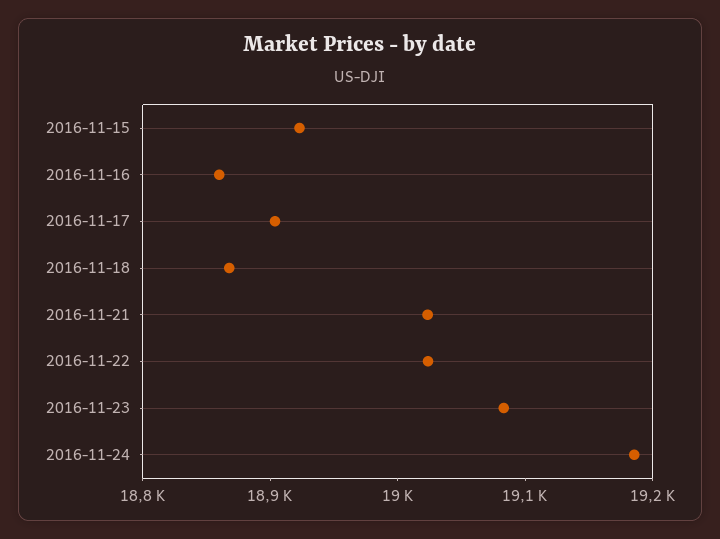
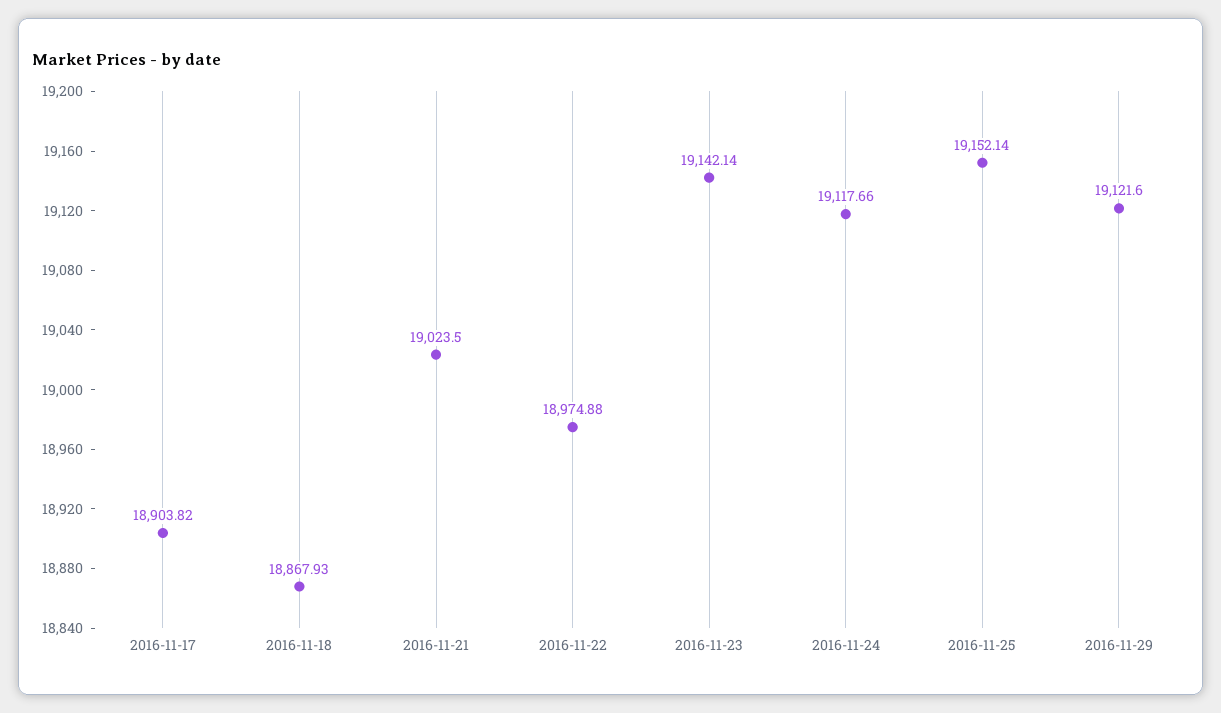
2016-11-15: 18920 -> none
2016-11-16: 18860 -> none
2016-11-22: 19020 -> 18974.88
2016-11-23: 19080 -> 19142.14
2016-11-24: 19180 -> 19117.66
2016-11-25: none -> 19152.14
2016-11-29: none -> 19121.6

